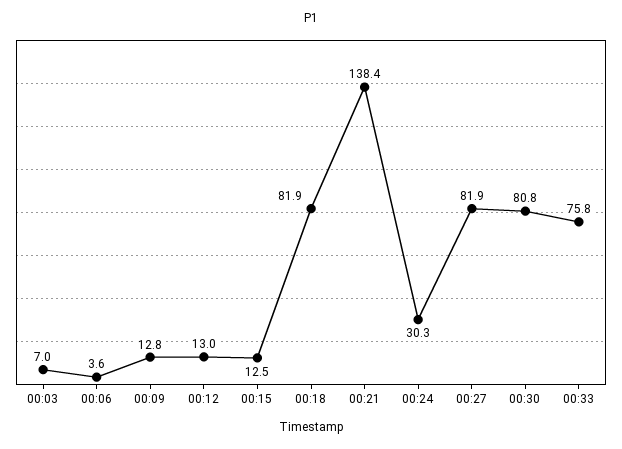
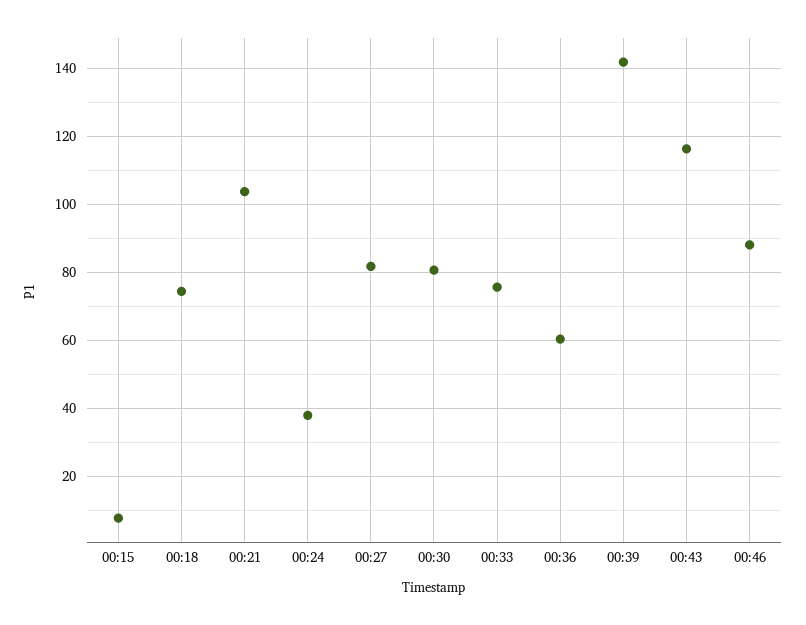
00:03: 7 -> none
00:06: 3.6 -> none
00:09: 12.8 -> none
00:12: 13 -> none
00:15: 12.5 -> 8
00:18: 81.9 -> 74
00:21: 138.4 -> 104
00:24: 30.3 -> 38
00:36: none -> 60
00:39: none -> 142
00:43: none -> 116
00:46: none -> 88

